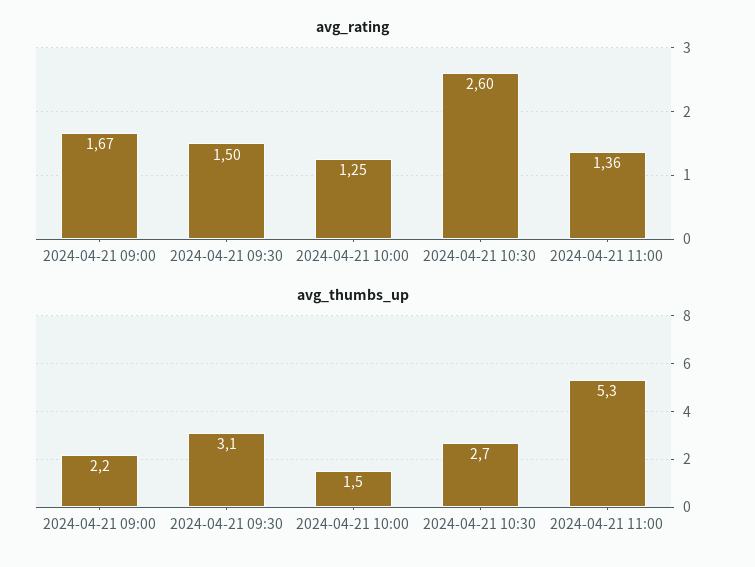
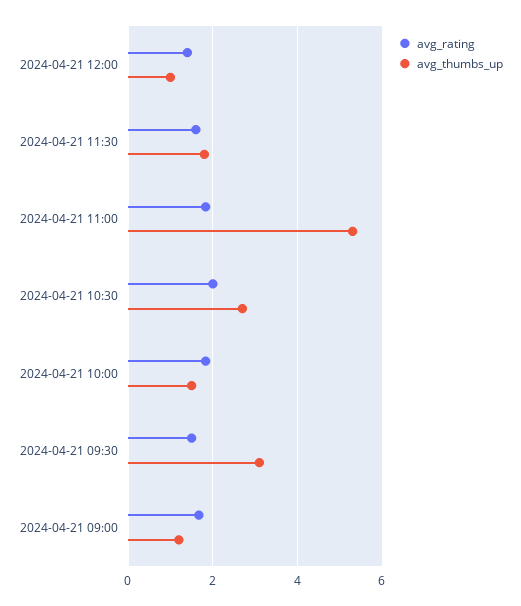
avg_rating, 2024-04-21 10:00: 1.25 -> 1.8
avg_rating, 2024-04-21 10:30: 2.6 -> 2
avg_rating, 2024-04-21 11:00: 1.36 -> 1.8
avg_thumbs_up, 2024-04-21 09:00: 2.2 -> 1.2
avg_rating, 2024-04-21 12:00: none -> 1.4
avg_thumbs_up, 2024-04-21 12:00: none -> 1
avg_rating, 2024-04-21 11:30: none -> 1.6
avg_thumbs_up, 2024-04-21 11:30: none -> 1.8

